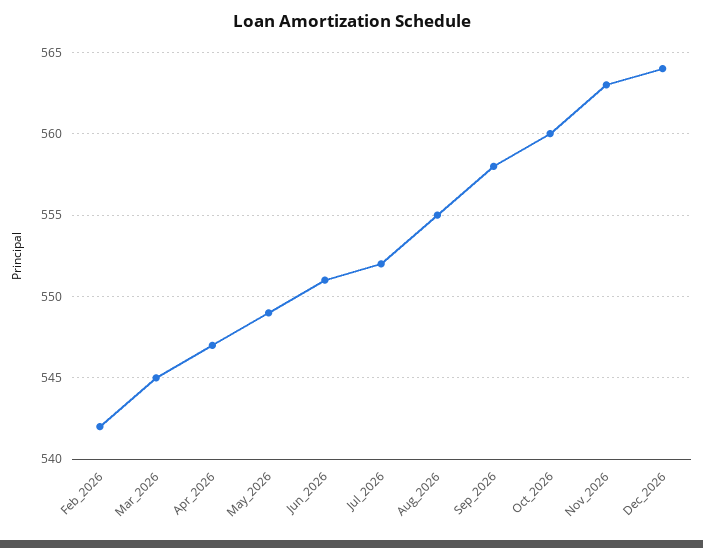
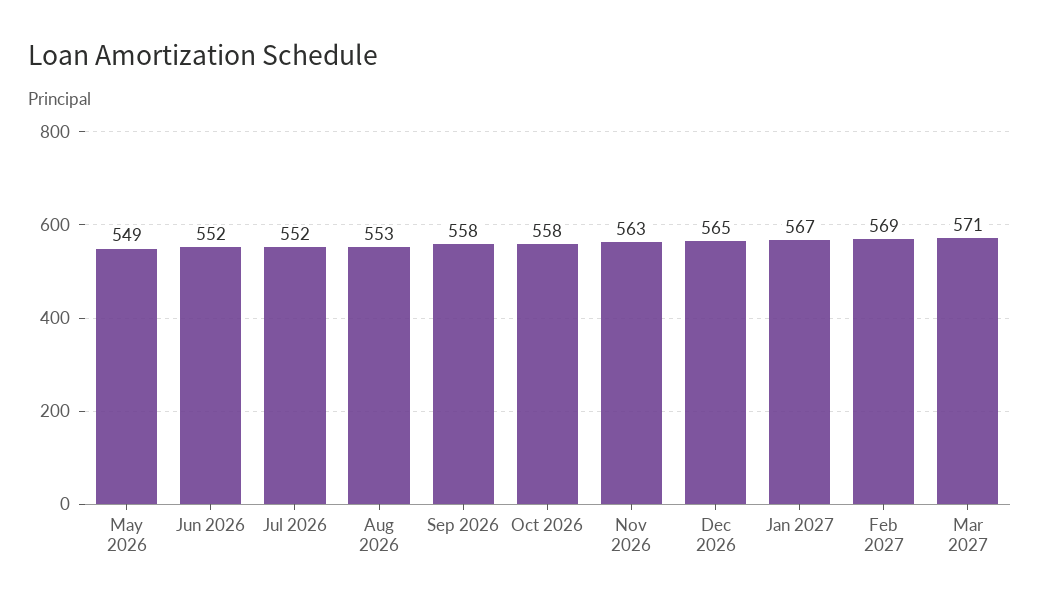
Feb_2026: 542 -> none
Mar_2026: 545 -> none
Apr_2026: 547 -> none
Jun_2026: 551 -> 552
Aug_2026: 555 -> 553
Oct_2026: 560 -> 558
Dec_2026: 564 -> 565
Jan 2027: none -> 567
Feb 2027: none -> 569
Mar 2027: none -> 571

